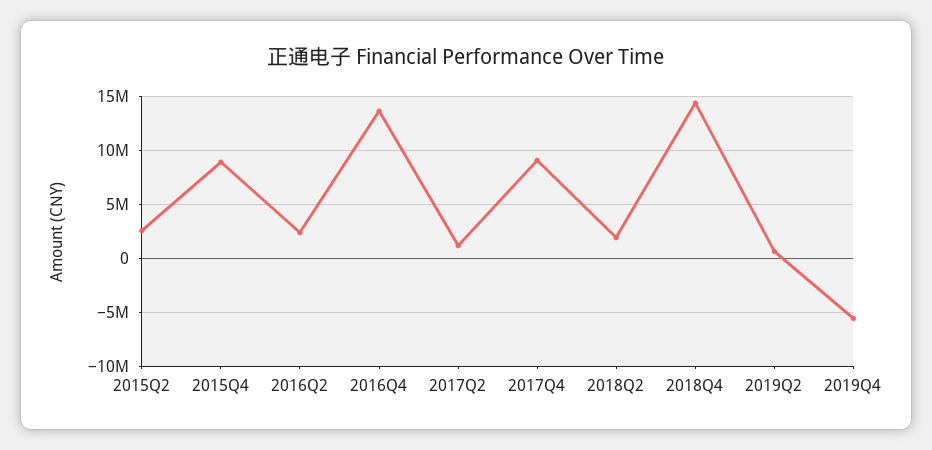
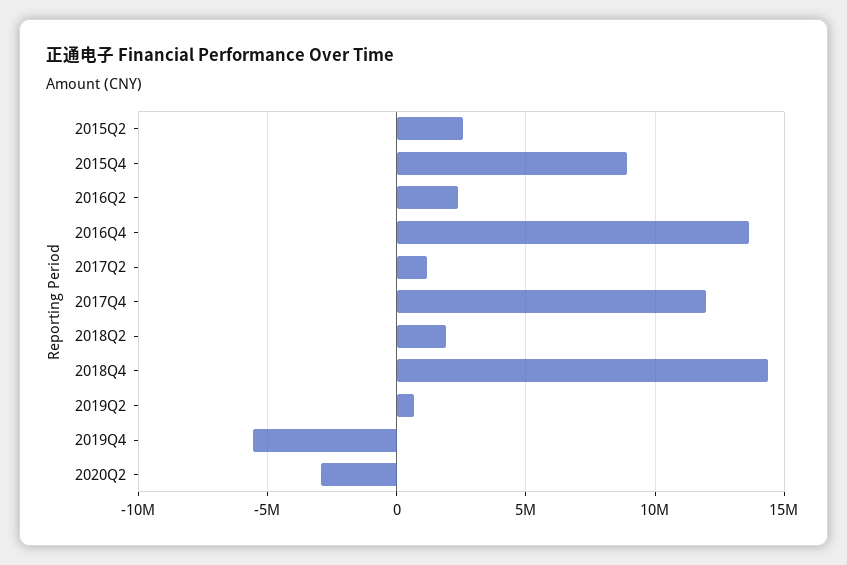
2017Q4: 9000000 -> 12000000
2020Q2: none -> -3000000

